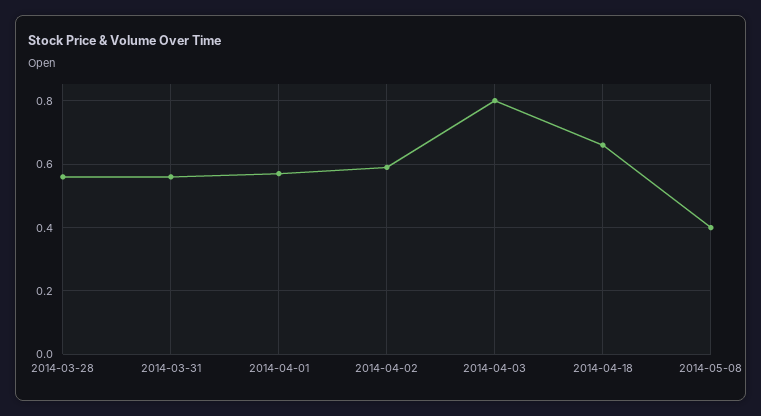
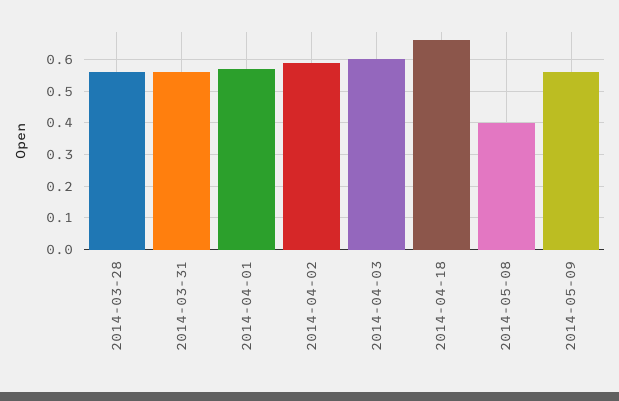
2014-04-03: 0.8 -> 0.6
2014-05-09: none -> 0.55

